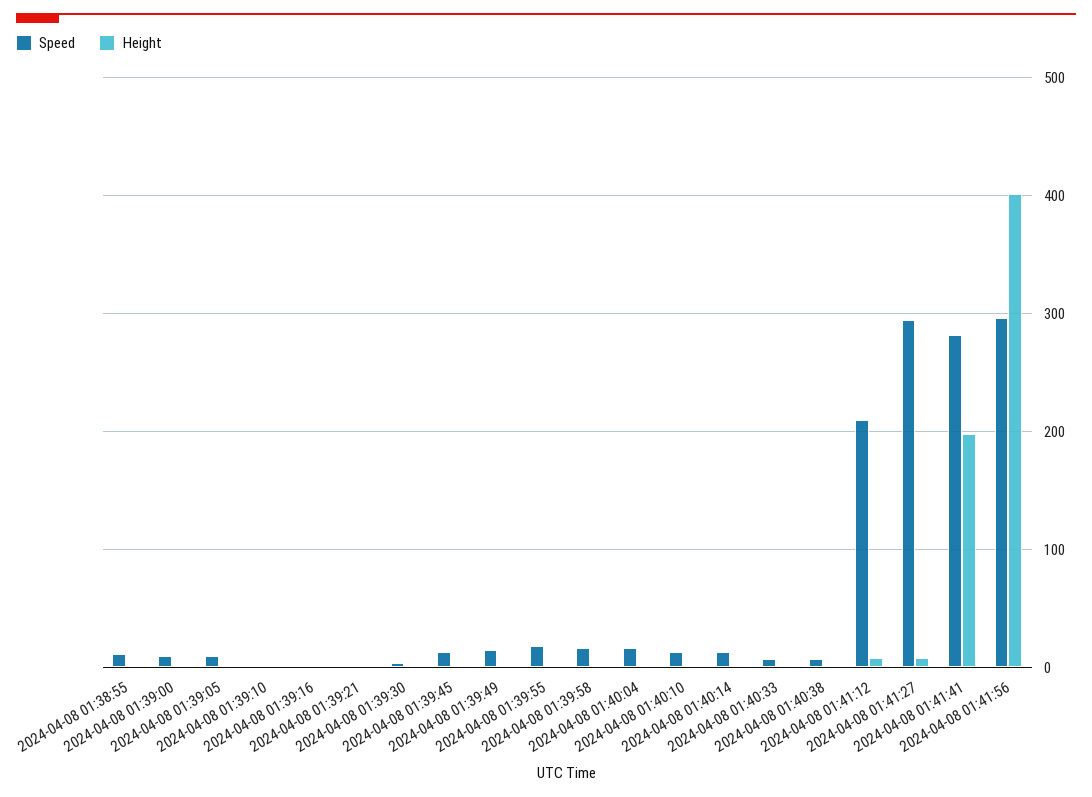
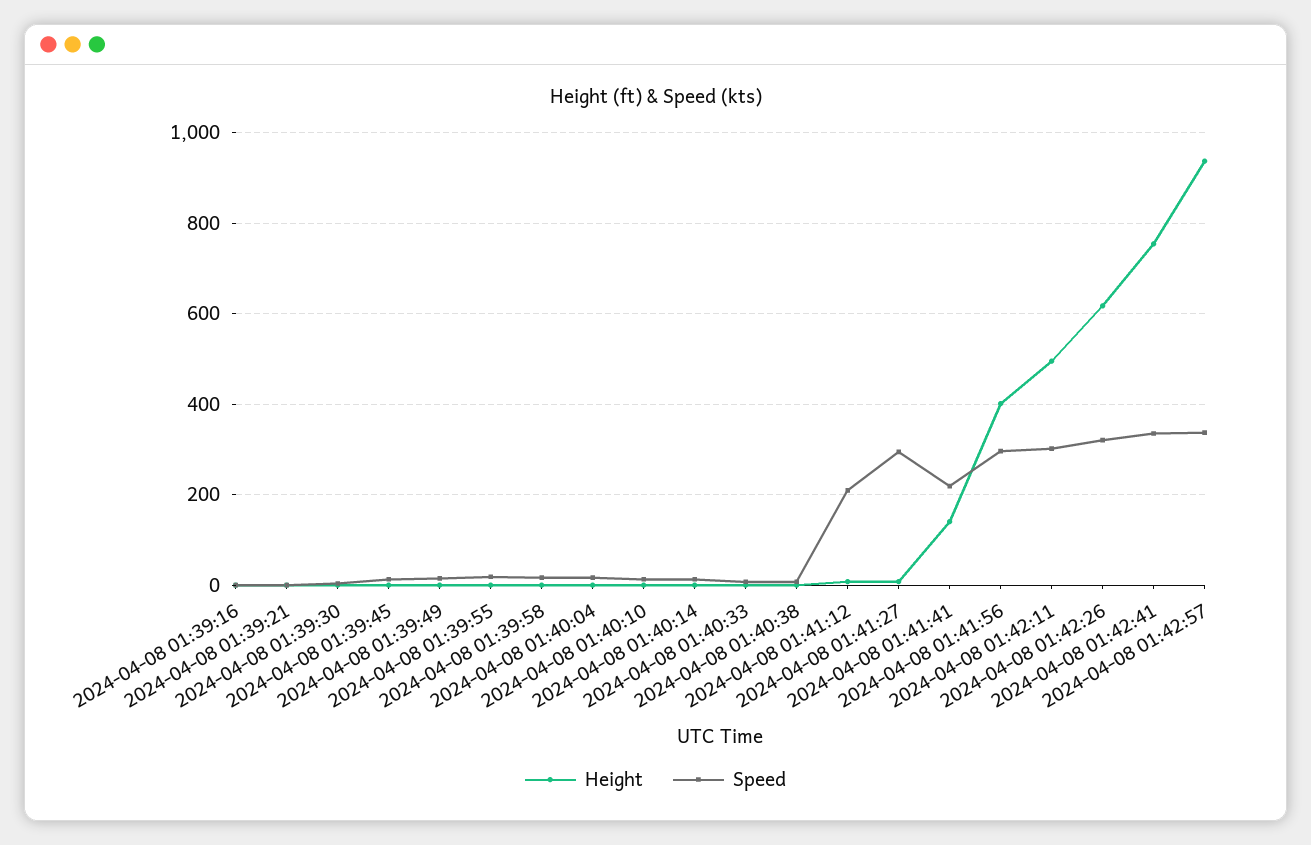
Speed, 2024-04-08 01:38:55: 10 -> none
Height, 2024-04-08 01:38:55: 0 -> none
Speed, 2024-04-08 01:39:00: 10 -> none
Height, 2024-04-08 01:39:00: 0 -> none
Speed, 2024-04-08 01:39:05: 10 -> none
Height, 2024-04-08 01:39:05: 0 -> none
Speed, 2024-04-08 01:39:10: 0 -> none
Height, 2024-04-08 01:39:10: 0 -> none
Speed, 2024-04-08 01:41:41: 280 -> 220
Height, 2024-04-08 01:41:41: 200 -> 140
Height, 2024-04-08 01:42:11: none -> 500
Speed, 2024-04-08 01:42:11: none -> 300
Height, 2024-04-08 01:42:26: none -> 620
Speed, 2024-04-08 01:42:26: none -> 320
Height, 2024-04-08 01:42:41: none -> 760
Speed, 2024-04-08 01:42:41: none -> 340
Height, 2024-04-08 01:42:57: none -> 940
Speed, 2024-04-08 01:42:57: none -> 340

